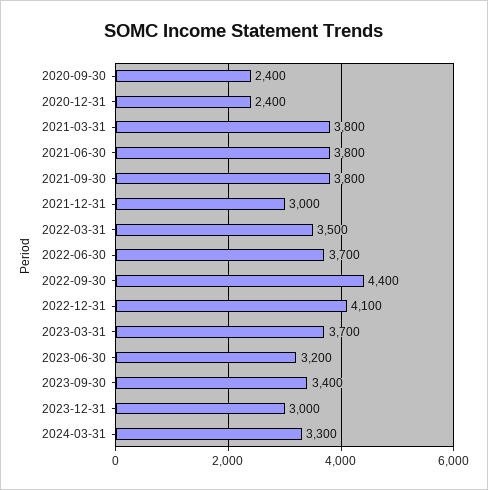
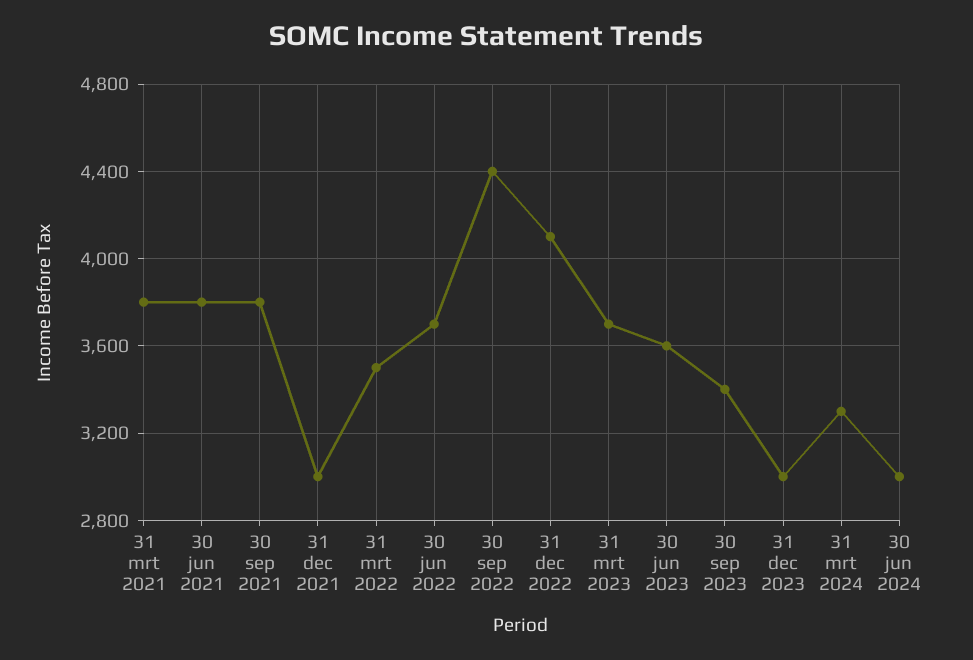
2020-09-30: 2400 -> none
2020-12-31: 2400 -> none
2023-06-30: 3200 -> 3600
30 jun 2024: none -> 3000

